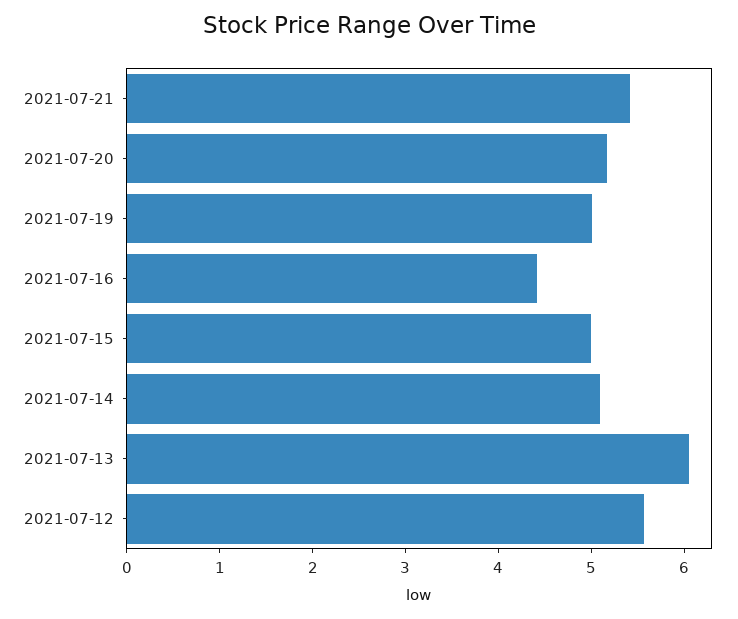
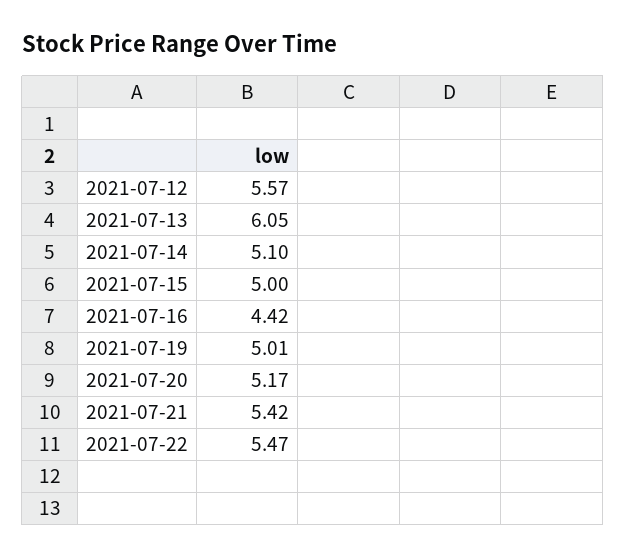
2021-07-22: none -> 5.47

